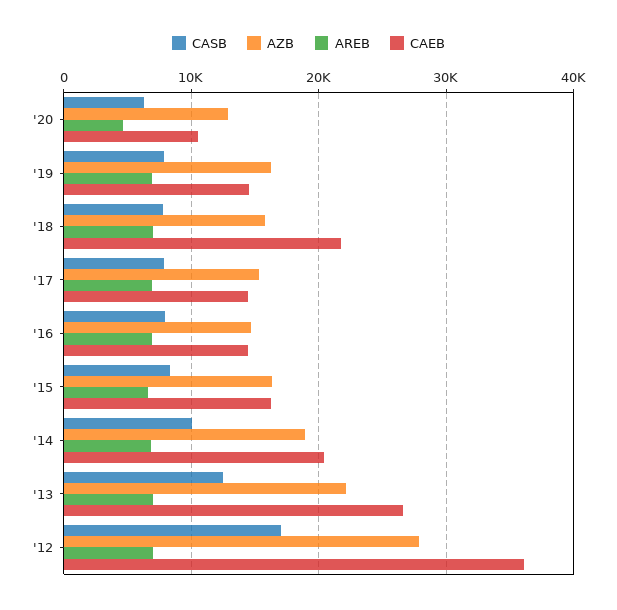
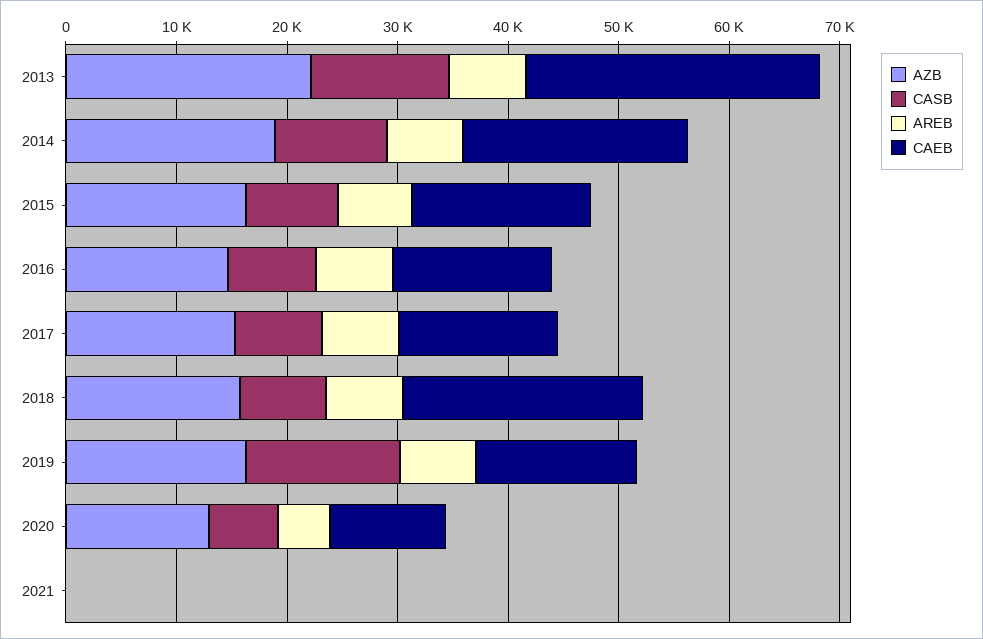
CASB, '19: 8000 -> 14000
CASB, '12: 17000 -> none
AZB, '12: 28000 -> none
AREB, '12: 7000 -> none
CAEB, '12: 36000 -> none
AZB, 2021: none -> 0
CASB, 2021: none -> 0
AREB, 2021: none -> 0
CAEB, 2021: none -> 0

